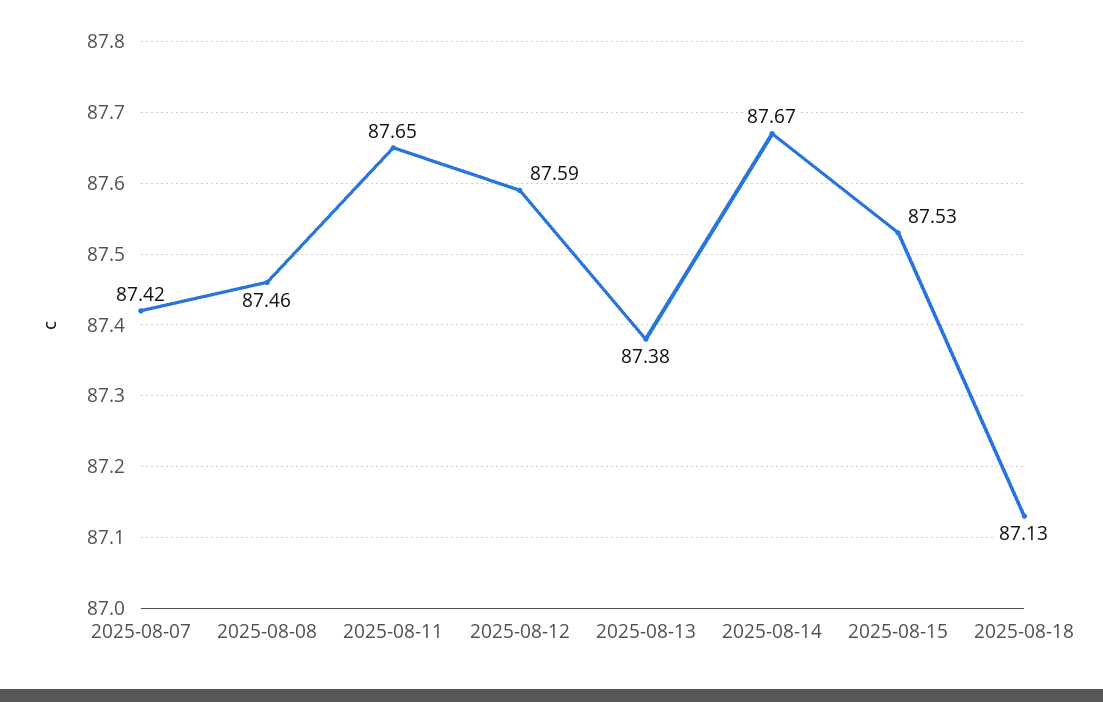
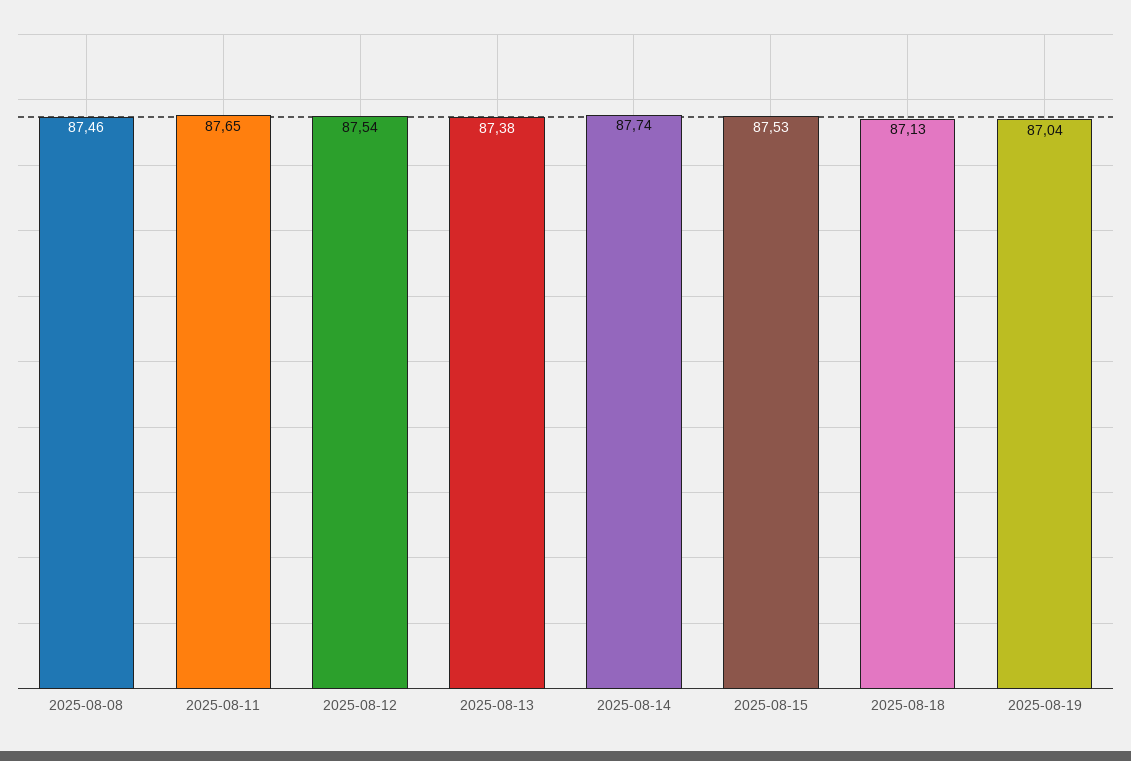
2025-08-07: 87.42 -> none
2025-08-12: 87.59 -> 87.54
2025-08-14: 87.67 -> 87.74
2025-08-19: none -> 87.04

